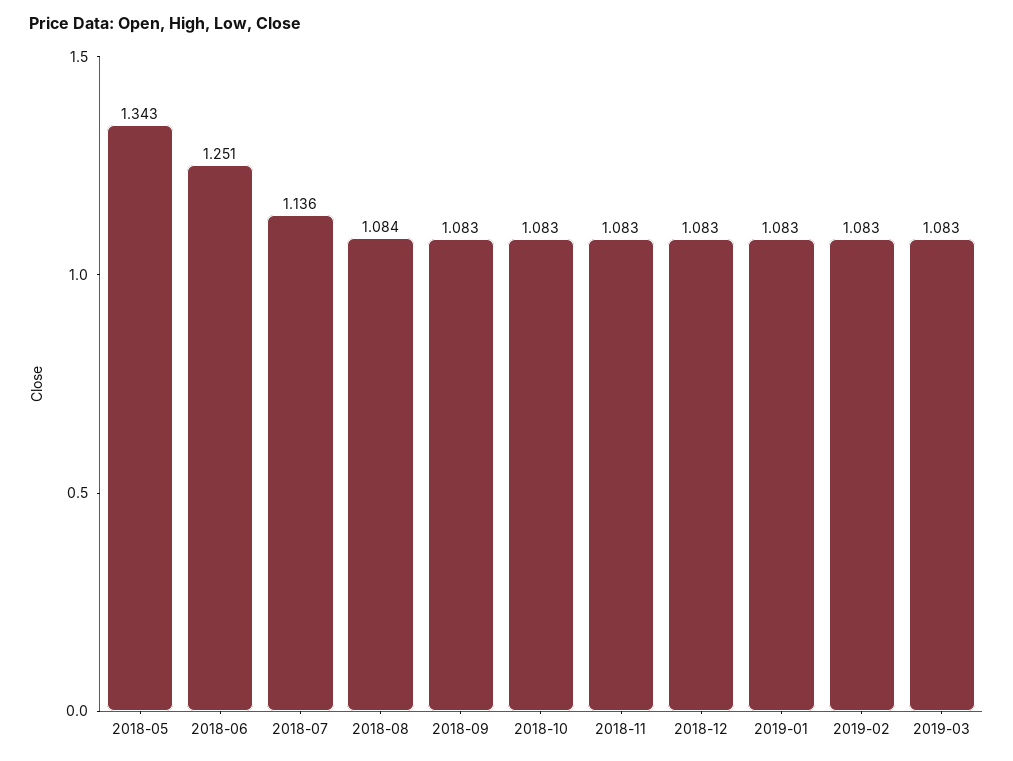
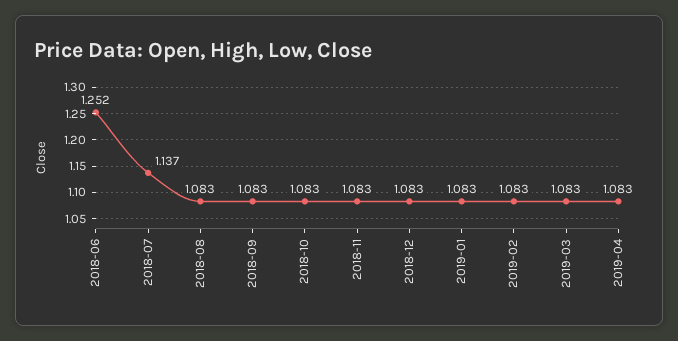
2018-05: 1.343 -> none
2018-06: 1.251 -> 1.252
2018-07: 1.136 -> 1.137
2018-08: 1.084 -> 1.083
2019-04: none -> 1.083

